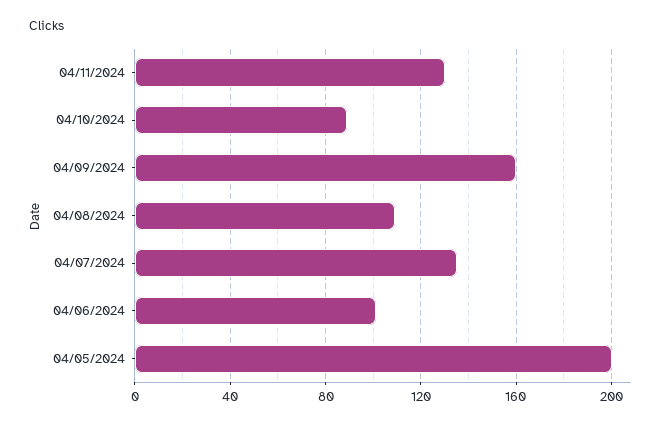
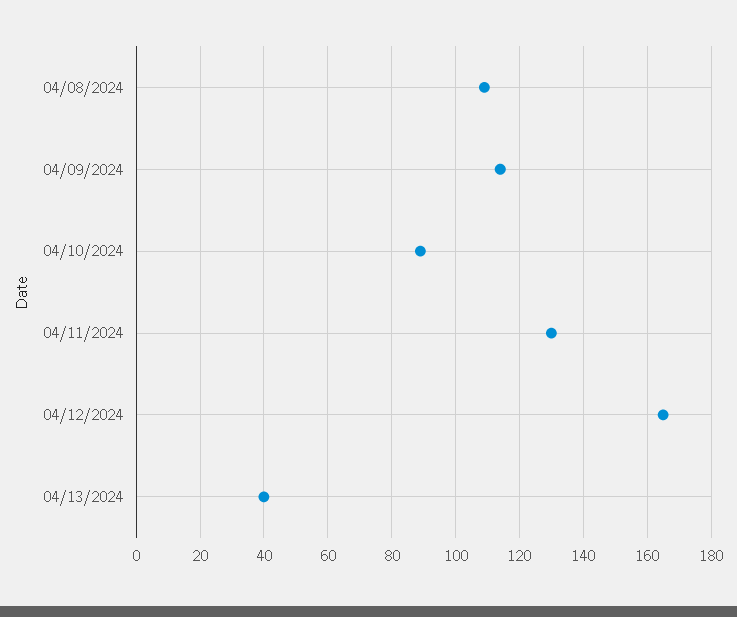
04/09/2024: 160 -> 115
04/07/2024: 135 -> none
04/06/2024: 100 -> none
04/05/2024: 200 -> none
04/12/2024: none -> 165
04/13/2024: none -> 40

